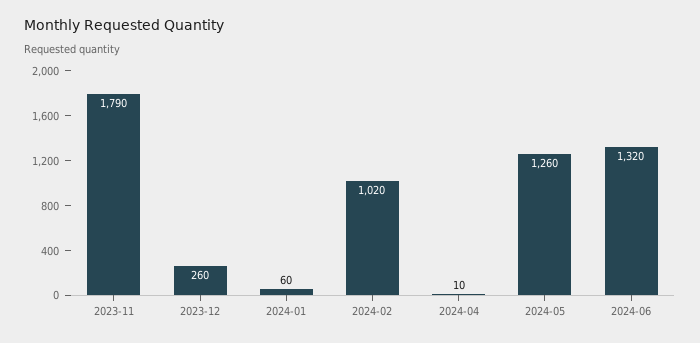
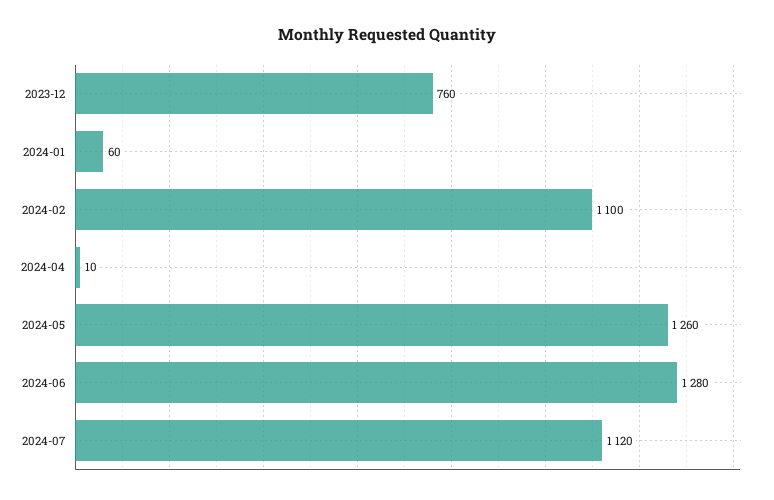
2023-11: 1790 -> none
2023-12: 260 -> 760
2024-02: 1020 -> 1100
2024-06: 1320 -> 1280
2024-07: none -> 1120

